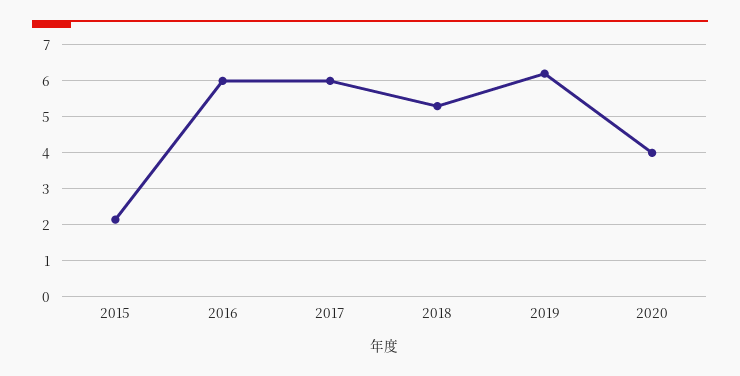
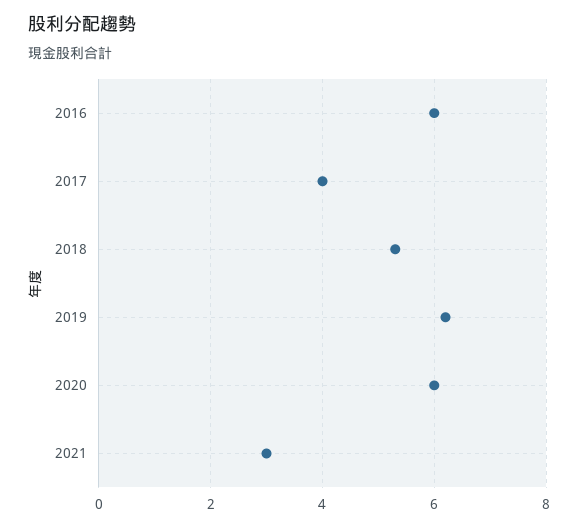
2015: 2.2 -> none
2017: 6 -> 4
2020: 4 -> 6
2021: none -> 3

